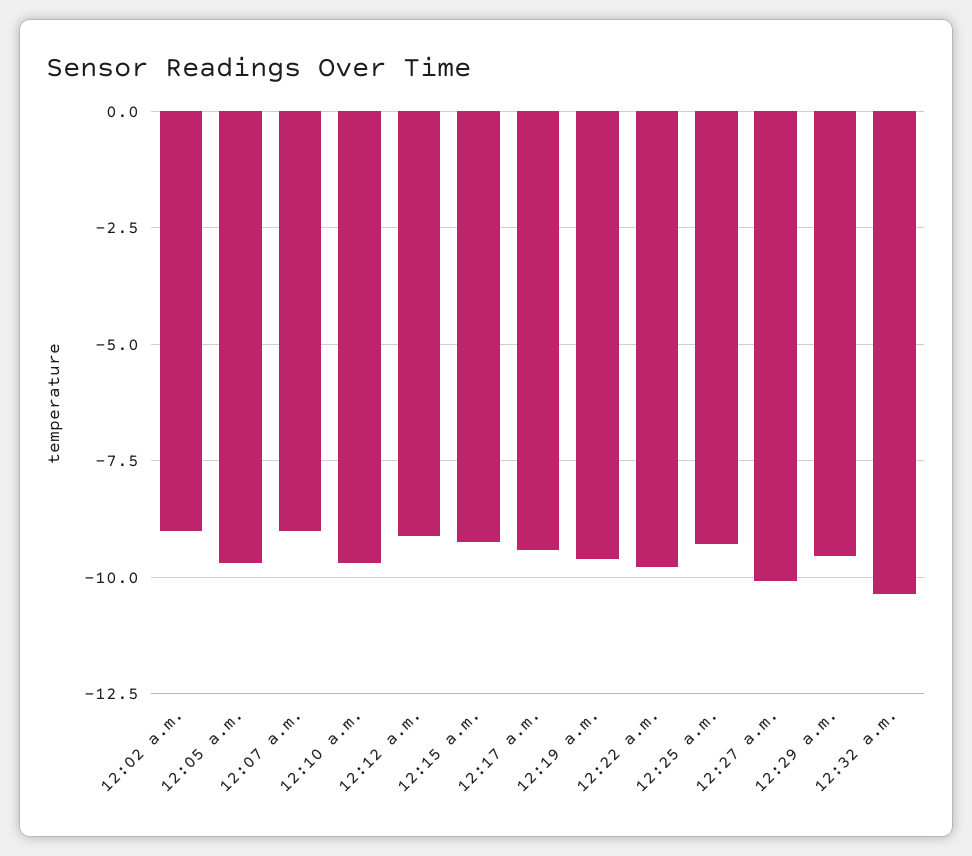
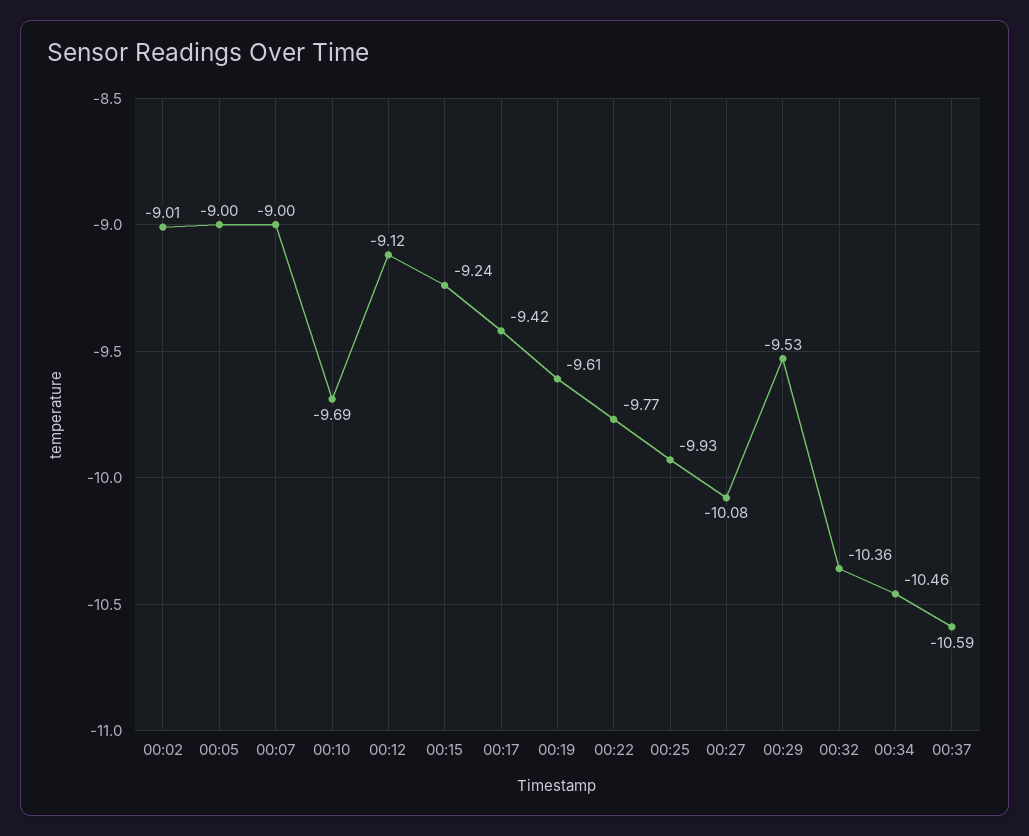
12:05 a.m.: -9.75 -> -9
12:25 a.m.: -9.25 -> -9.93
00:34: none -> -10.46
00:37: none -> -10.59

